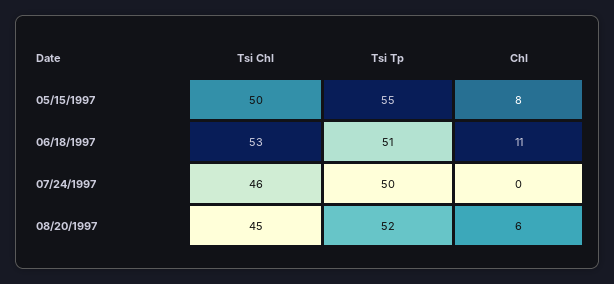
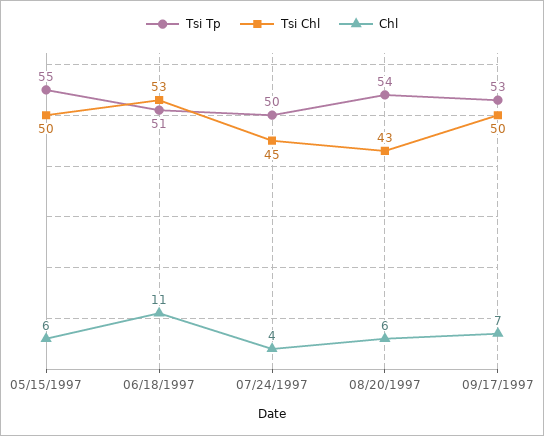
Chl, 05/15/1997: 8 -> 6
Tsi Chl, 07/24/1997: 46 -> 45
Chl, 07/24/1997: 0 -> 4
Tsi Chl, 08/20/1997: 45 -> 43
Tsi Tp, 08/20/1997: 52 -> 54
Tsi Tp, 09/17/1997: none -> 53
Tsi Chl, 09/17/1997: none -> 50
Chl, 09/17/1997: none -> 7

